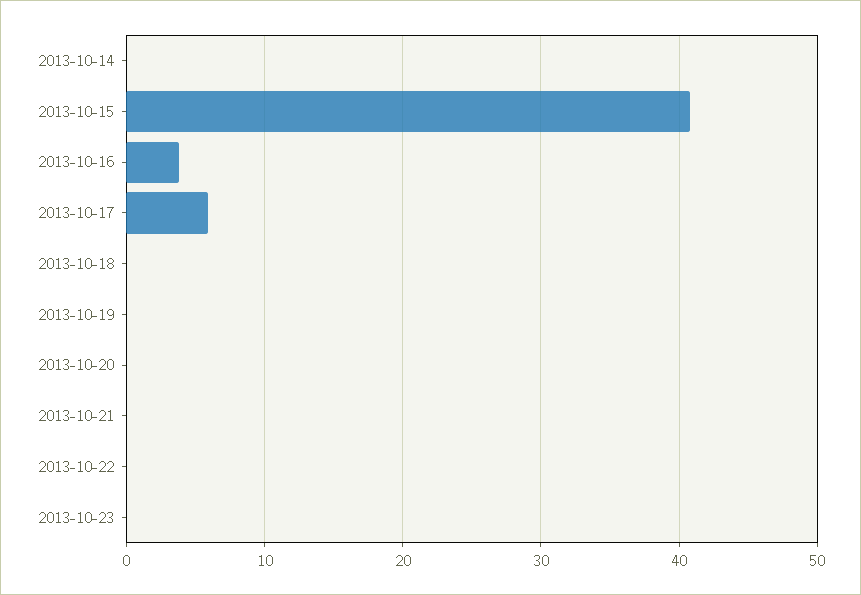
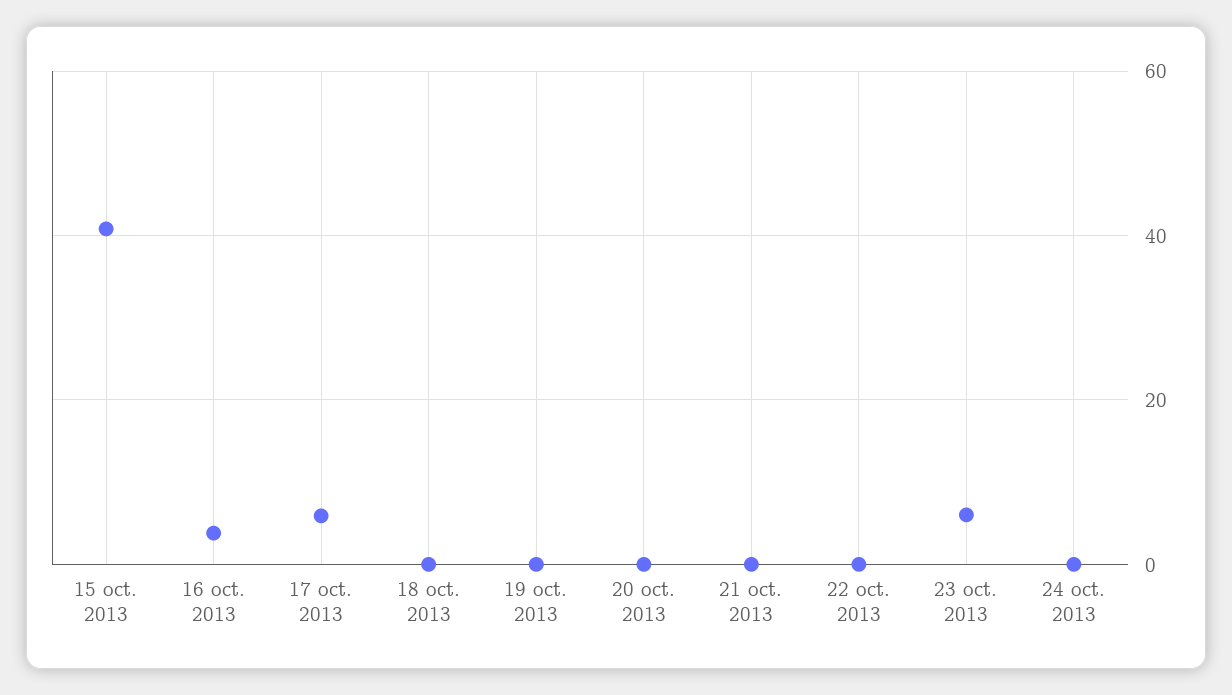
2013-10-14: 0 -> none
2013-10-23: 0 -> 6
24 oct. 2013: none -> 0

